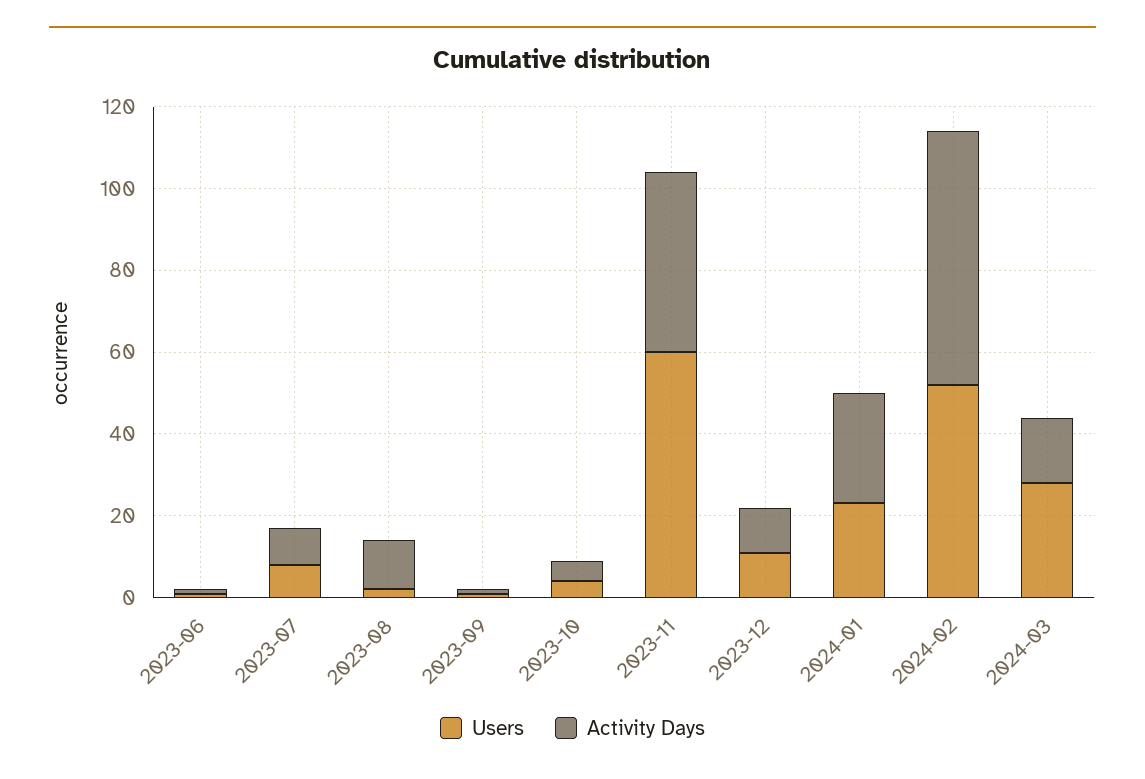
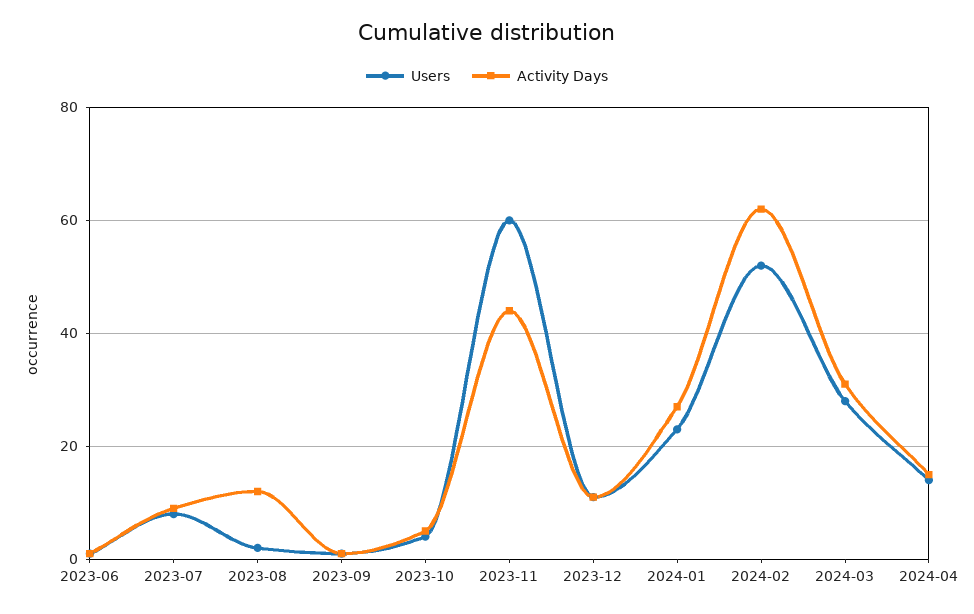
Activity Days, 2024-03: 15 -> 30
Users, 2024-04: none -> 15
Activity Days, 2024-04: none -> 15

